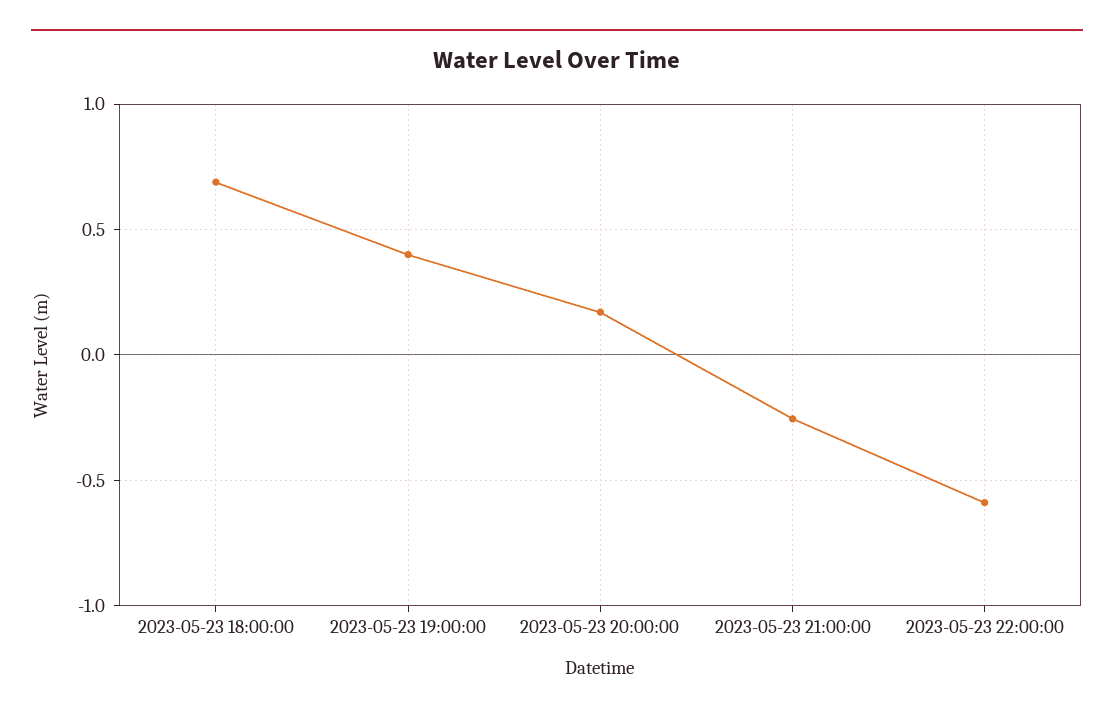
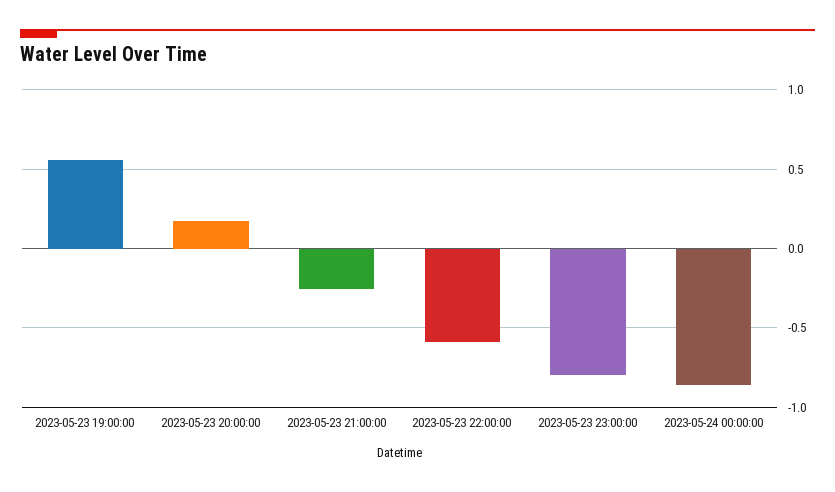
2023-05-23 18:00:00: 0.7 -> none
2023-05-23 19:00:00: 0.4 -> 0.55
2023-05-23 23:00:00: none -> -0.8
2023-05-24 00:00:00: none -> -0.85

